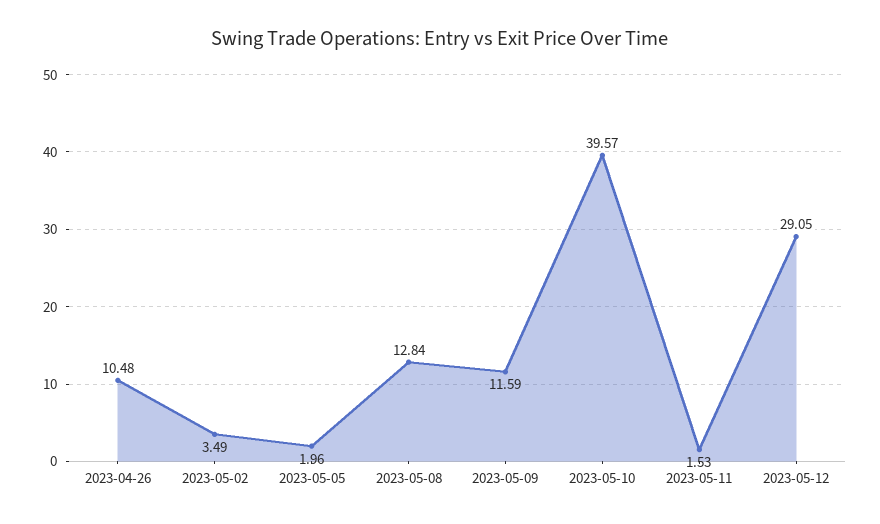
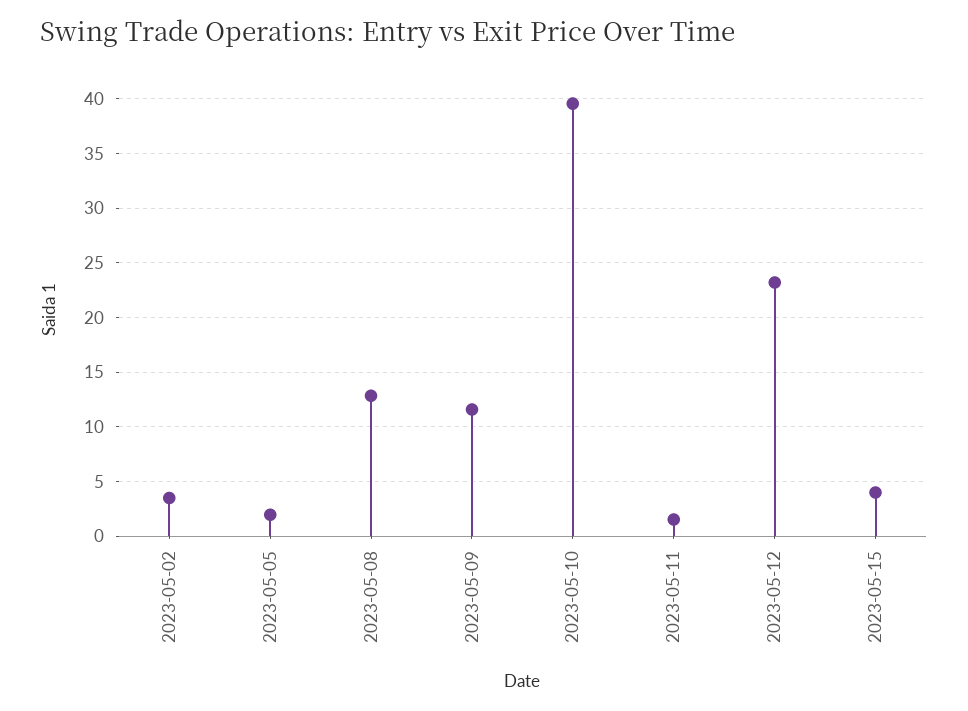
2023-04-26: 10.48 -> none
2023-05-12: 29.05 -> 23
2023-05-15: none -> 4

